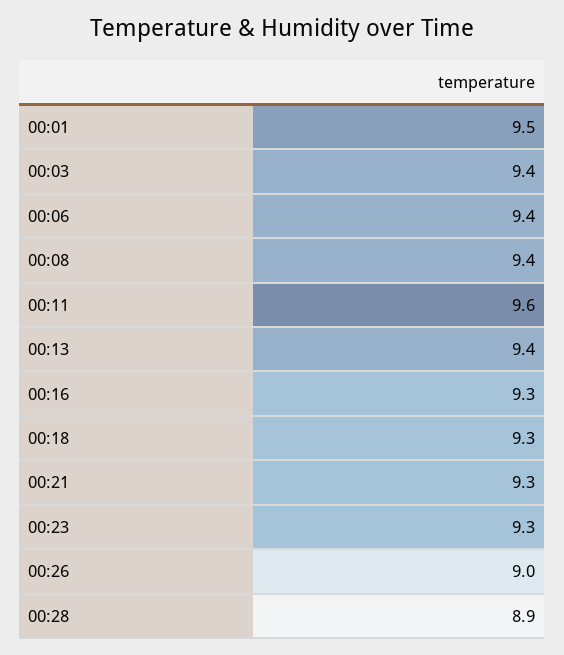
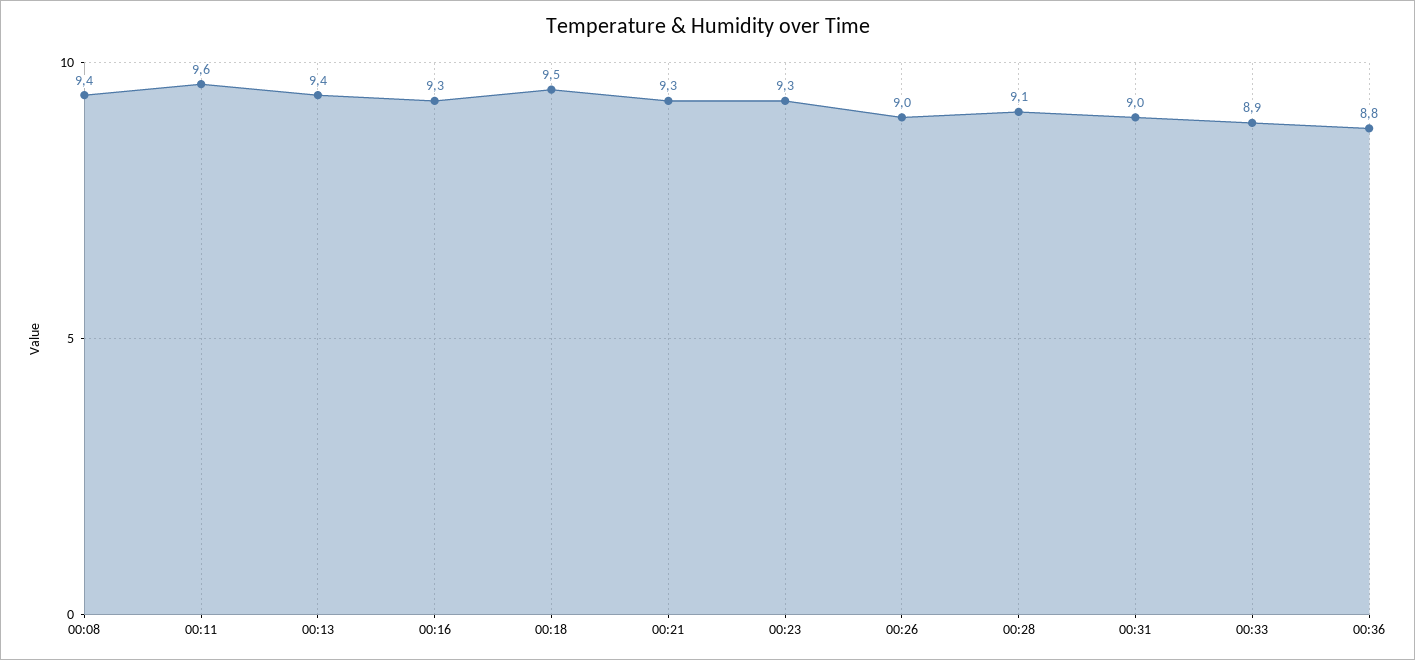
00:01: 9.5 -> none
00:03: 9.4 -> none
00:06: 9.4 -> none
00:18: 9.3 -> 9.5
00:28: 8.9 -> 9.1
00:31: none -> 9
00:33: none -> 8.9
00:36: none -> 8.8

